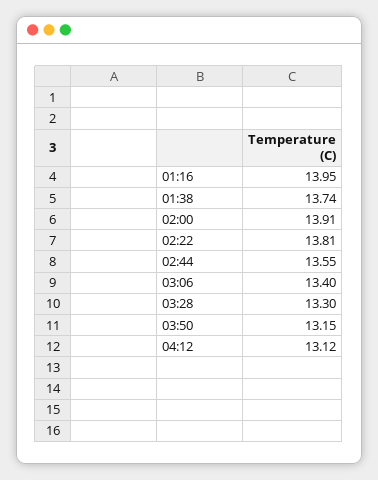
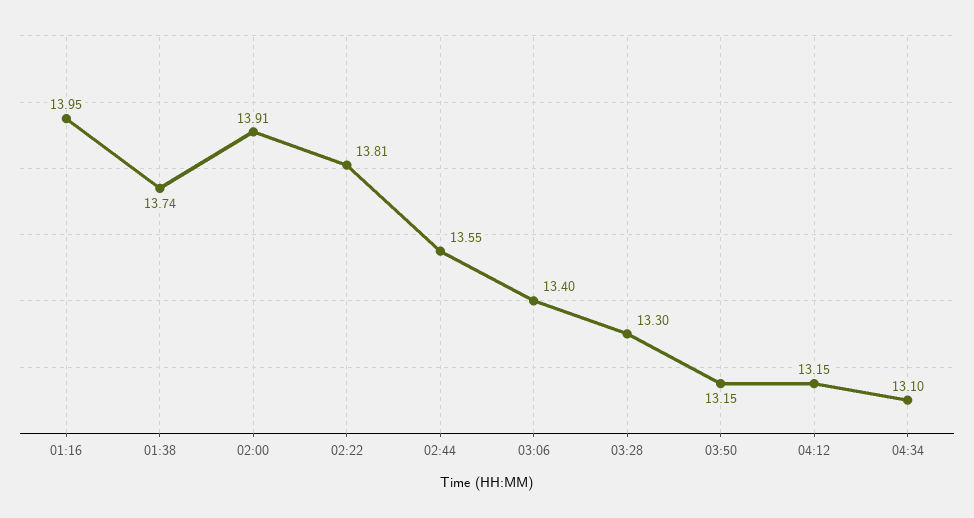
04:12: 13.12 -> 13.15
04:34: none -> 13.1

